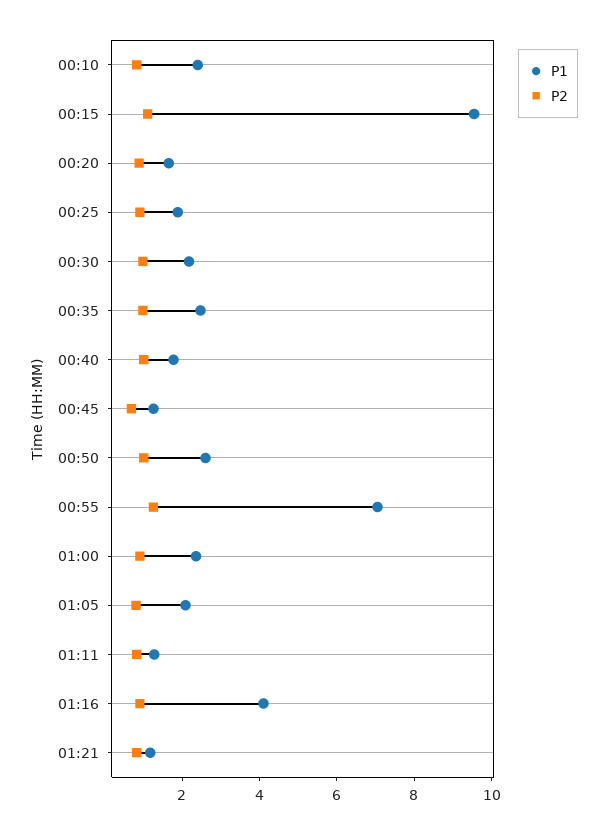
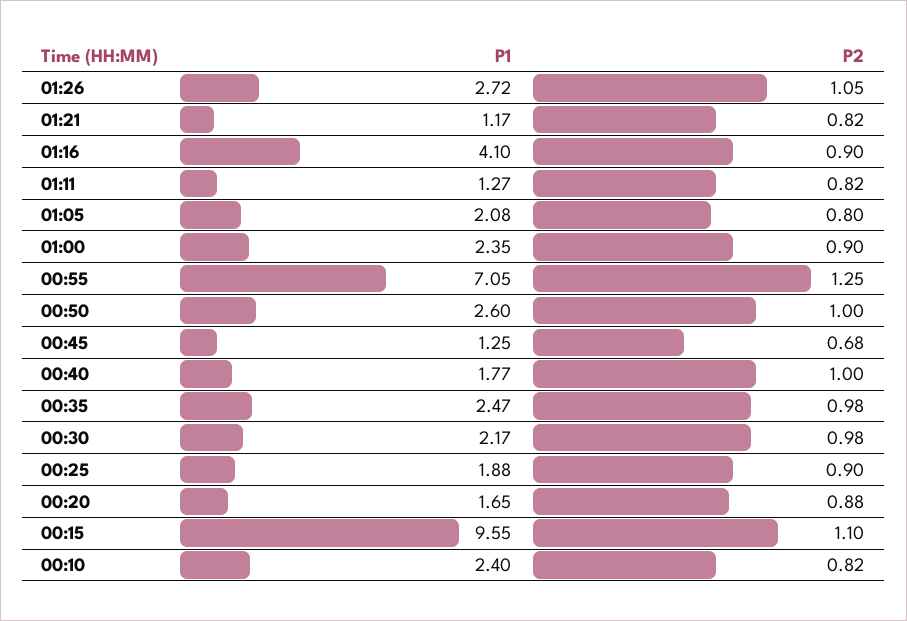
P1, 01:26: none -> 2.72
P2, 01:26: none -> 1.05

